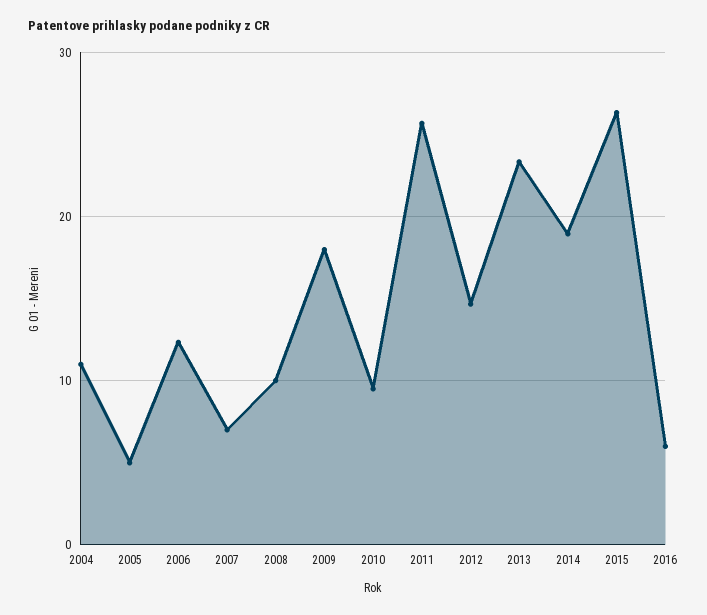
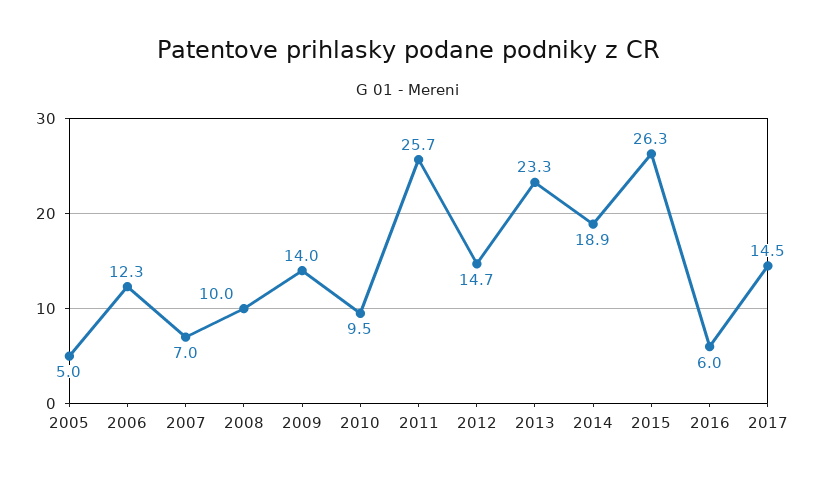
2004: 11 -> none
2009: 18 -> 14
2017: none -> 14.5

